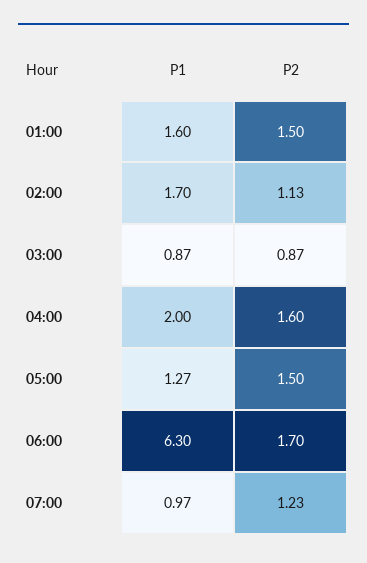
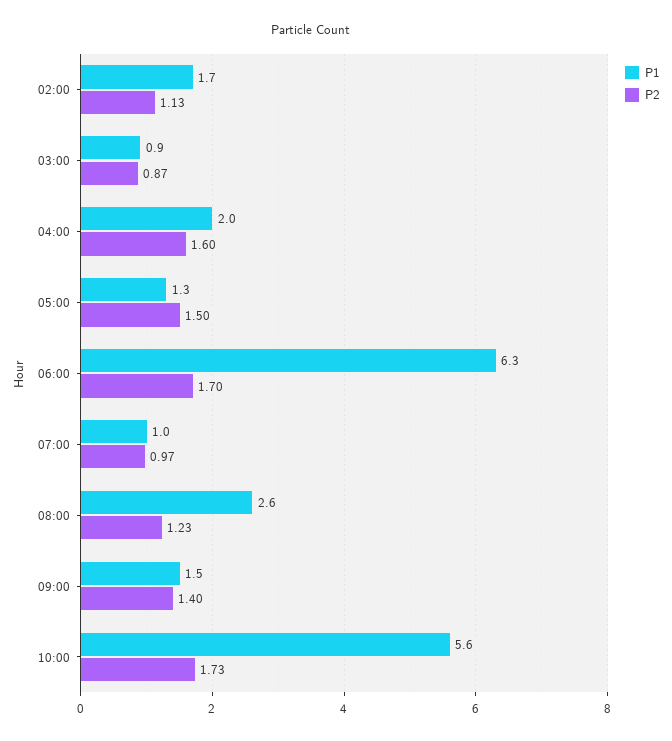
P1, 01:00: 1.6 -> none
P2, 01:00: 1.5 -> none
P2, 07:00: 1.23 -> 0.97
P1, 08:00: none -> 2.6
P2, 08:00: none -> 1.23
P1, 09:00: none -> 1.5
P2, 09:00: none -> 1.4
P1, 10:00: none -> 5.6
P2, 10:00: none -> 1.73

